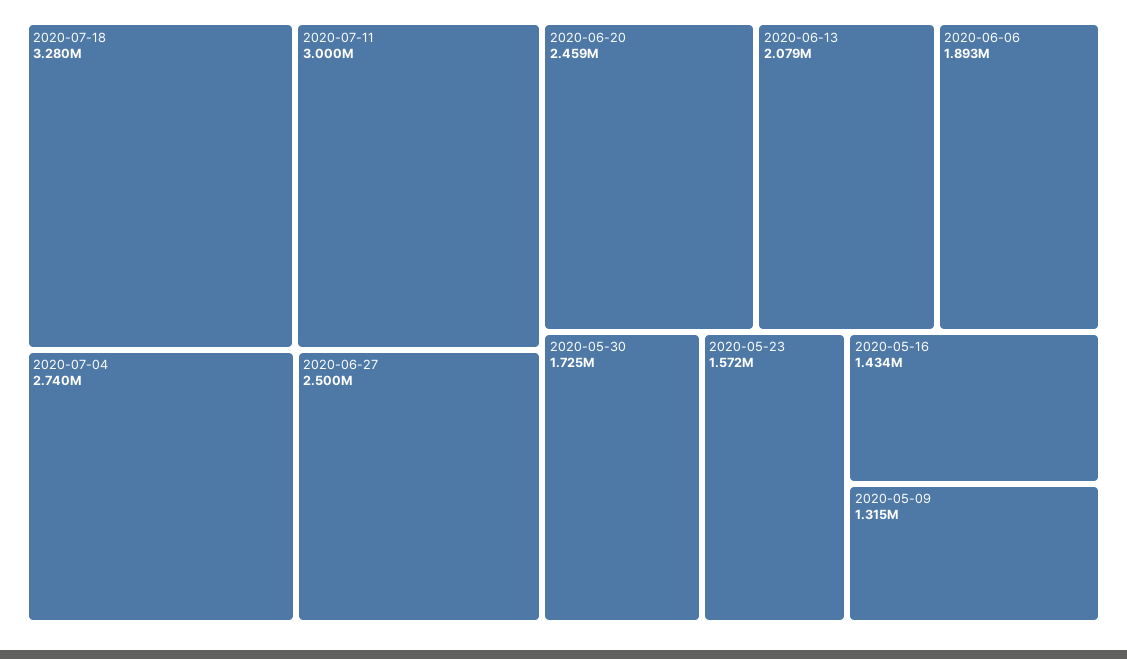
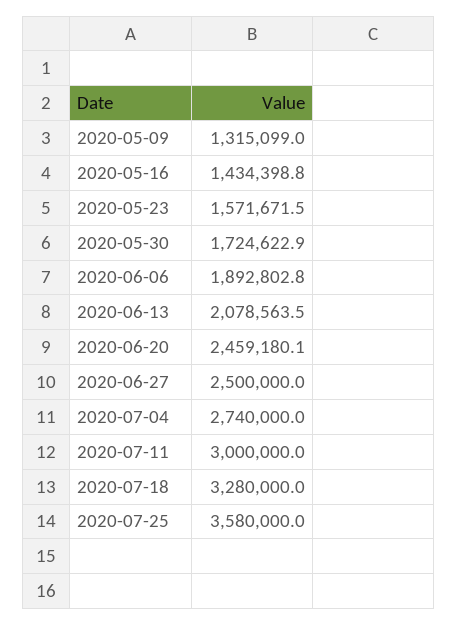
2020-07-25: none -> 3580000

